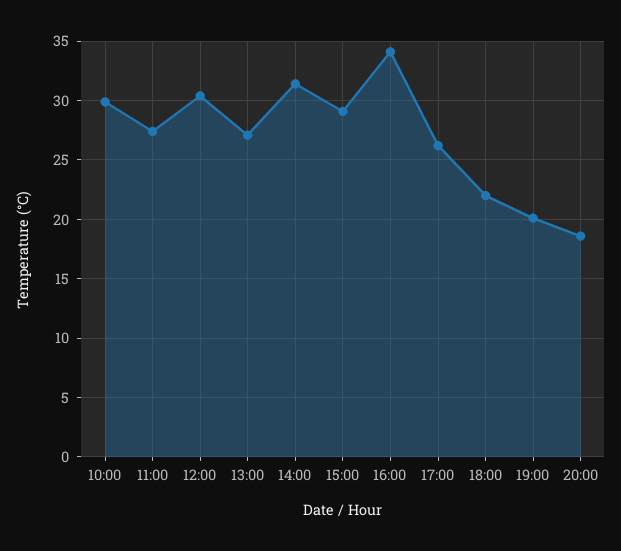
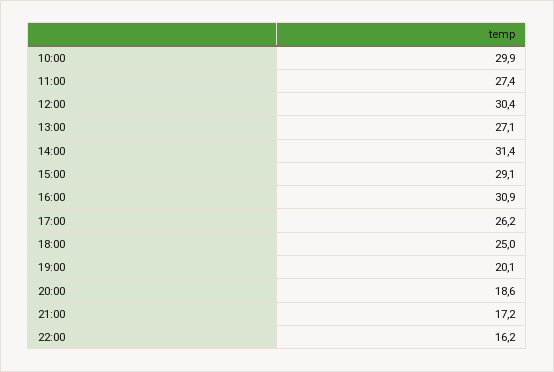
16:00: 34 -> 30.9
18:00: 22 -> 25
21:00: none -> 17.2
22:00: none -> 16.2

